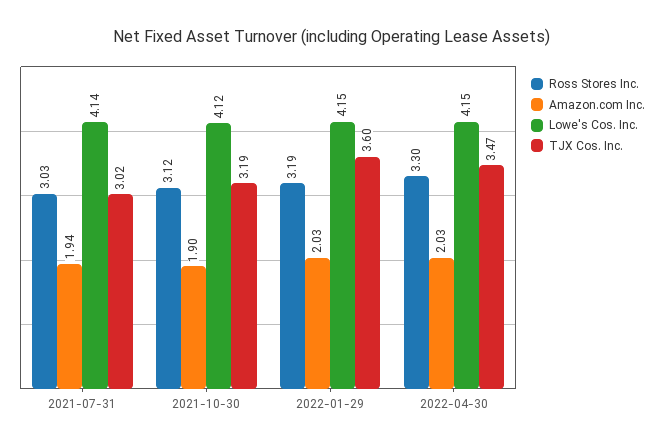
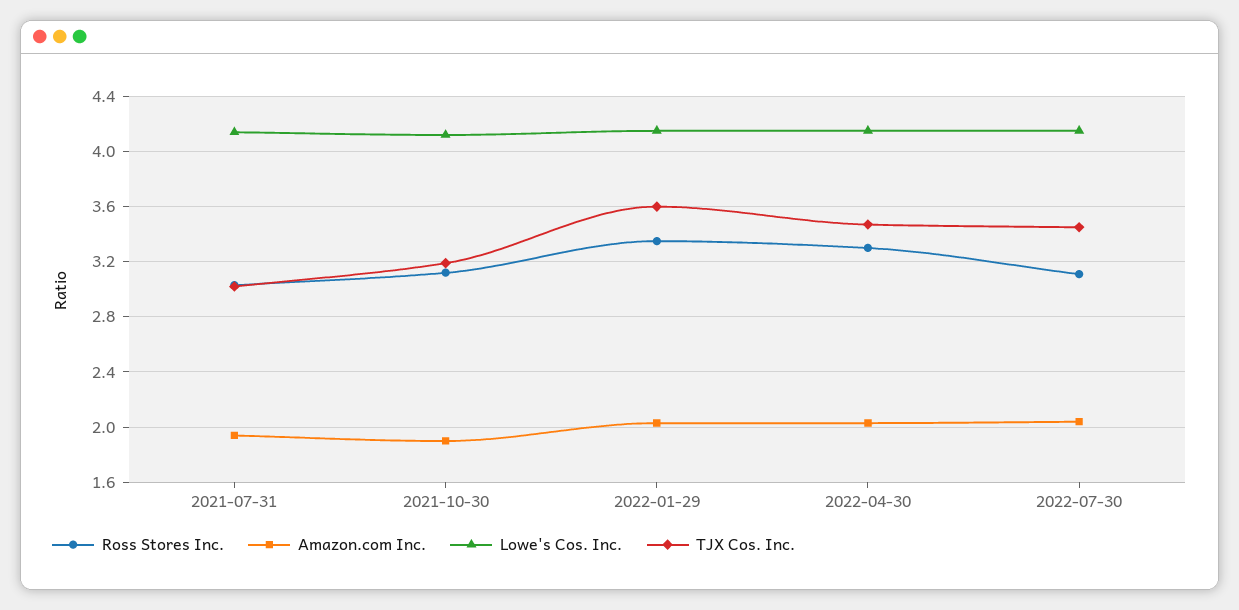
Ross Stores Inc., 2022-01-29: 3.19 -> 3.35
Ross Stores Inc., 2022-07-30: none -> 3.1
Amazon.com Inc., 2022-07-30: none -> 2.05
Lowe's Cos. Inc., 2022-07-30: none -> 4.15
TJX Cos. Inc., 2022-07-30: none -> 3.45

